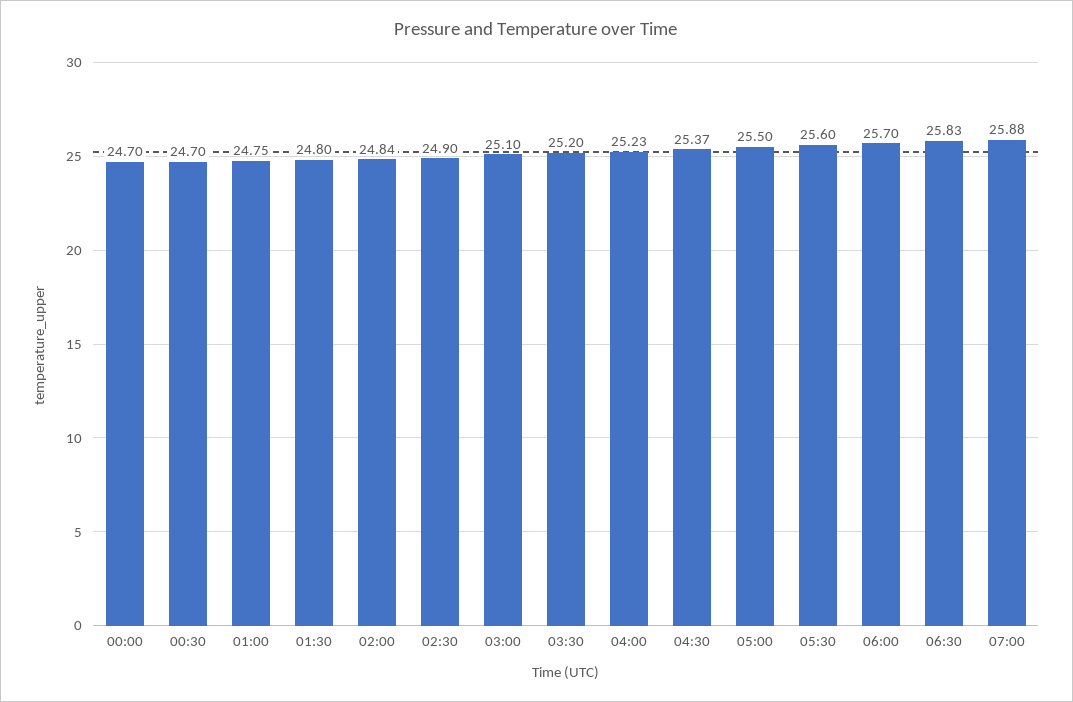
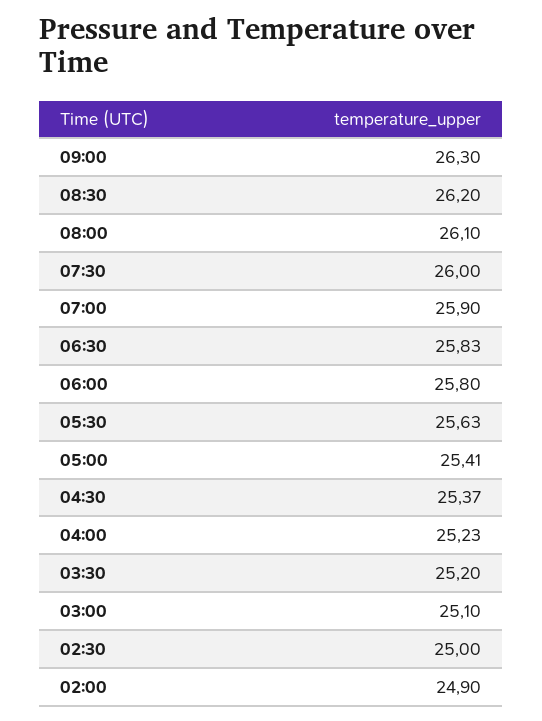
00:00: 24.7 -> none
00:30: 24.7 -> none
01:00: 24.75 -> none
01:30: 24.8 -> none
02:00: 24.84 -> 24.9
02:30: 24.9 -> 25
05:00: 25.5 -> 25.41
05:30: 25.6 -> 25.63
06:00: 25.7 -> 25.8
07:00: 25.88 -> 25.9
09:00: none -> 26.3
08:30: none -> 26.2
08:00: none -> 26.1
07:30: none -> 26

